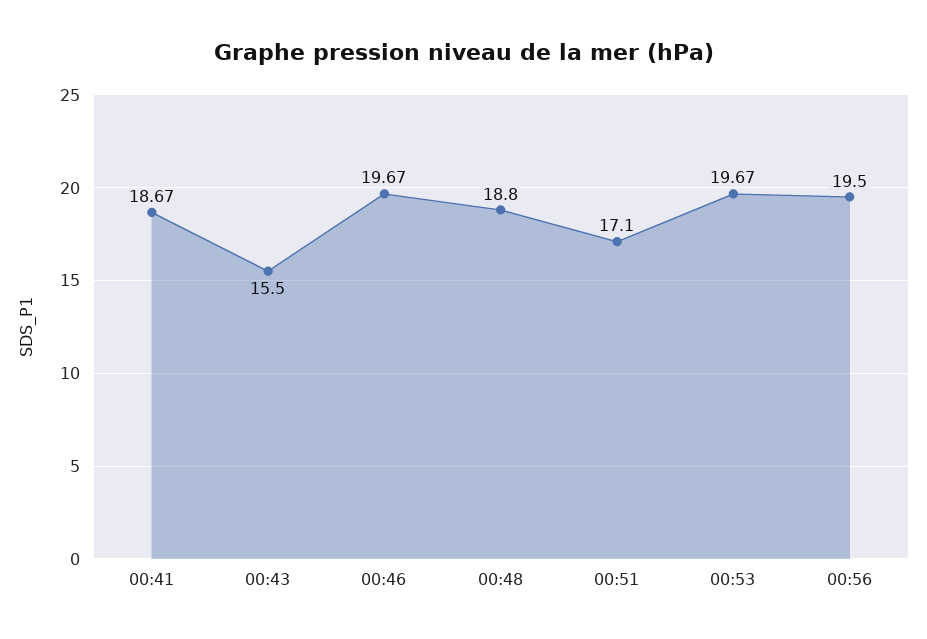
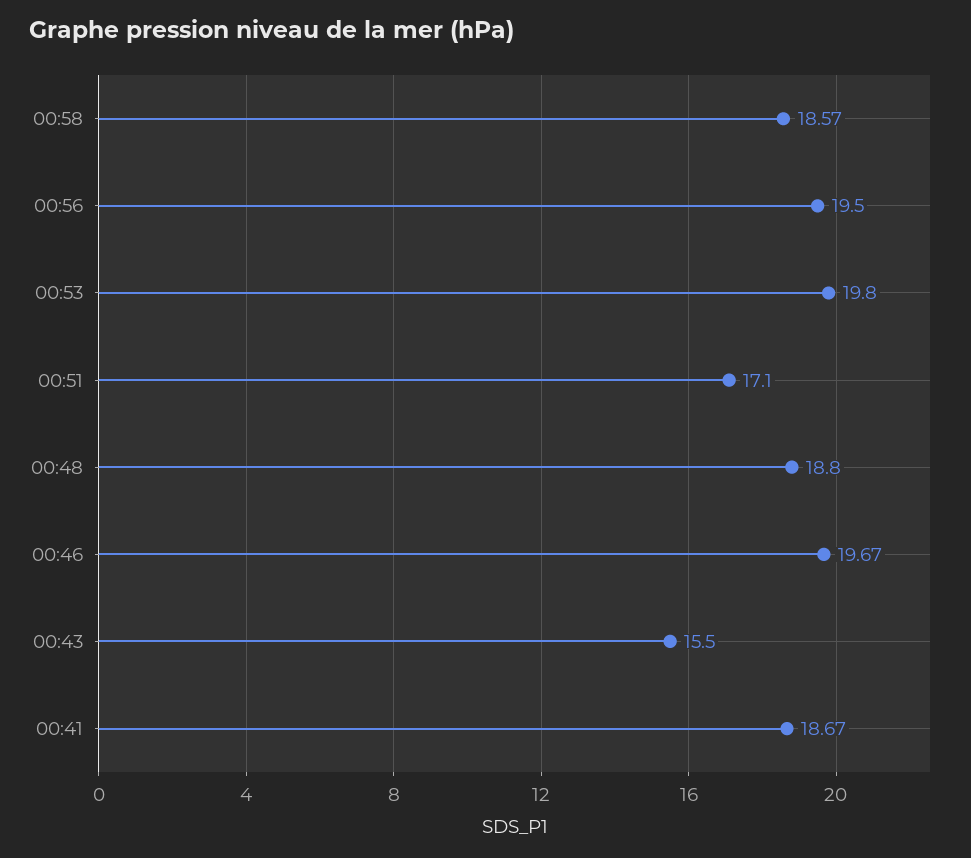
00:53: 19.67 -> 19.8
00:58: none -> 18.57

